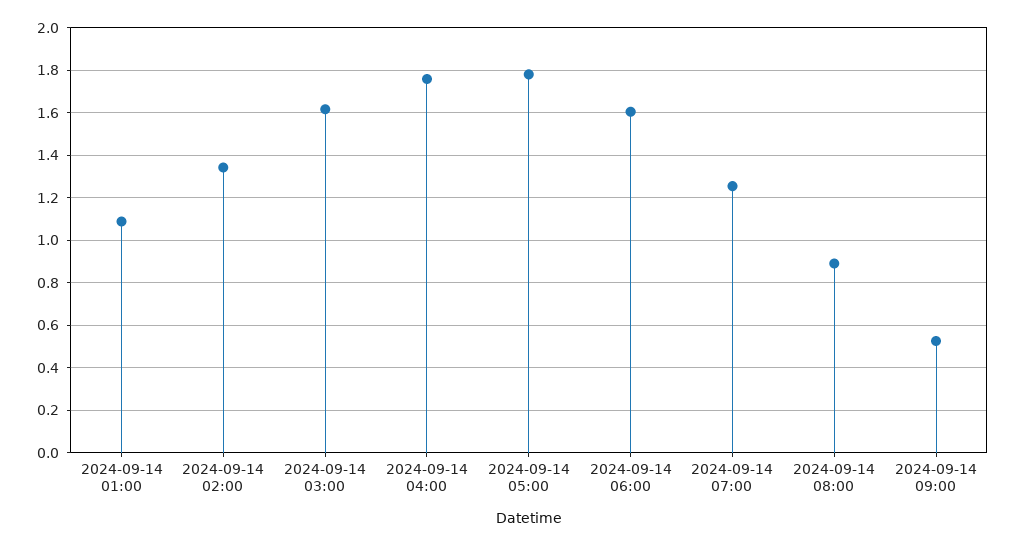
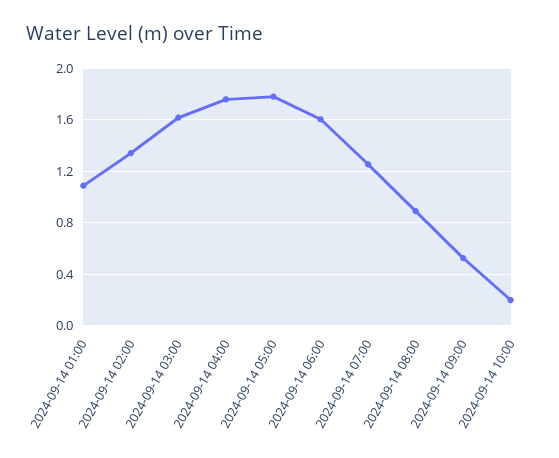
2024-09-14 10:00: none -> 0.2

